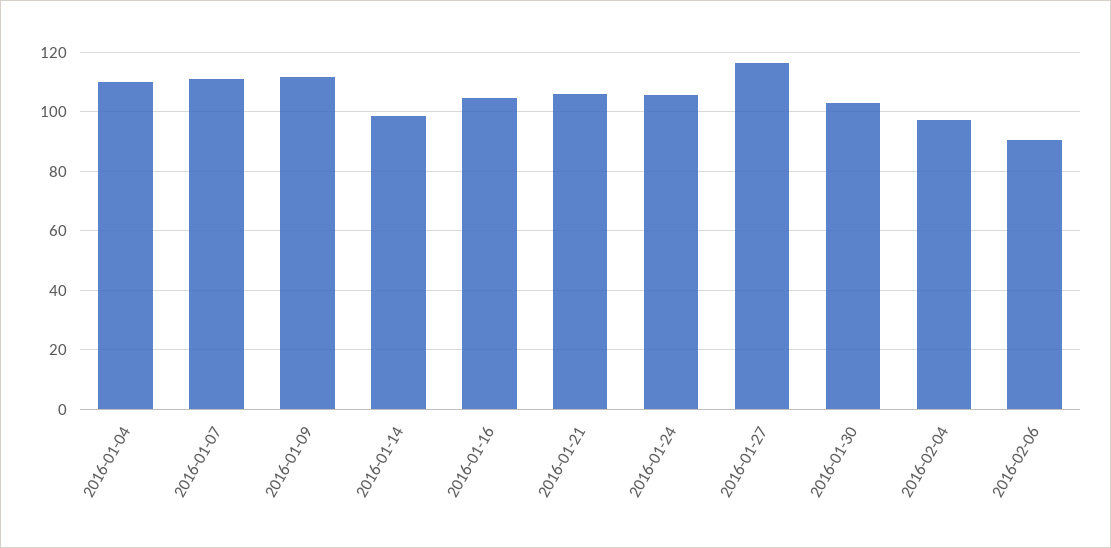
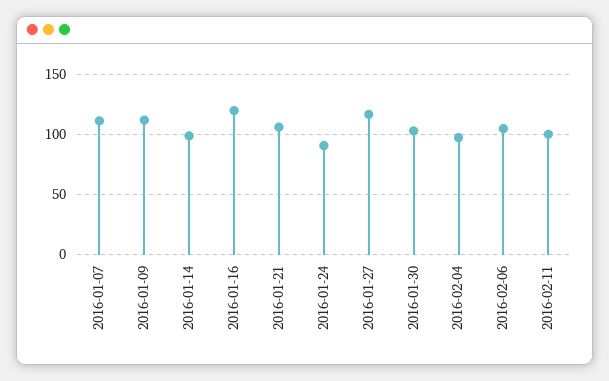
2016-01-04: 110 -> none
2016-01-16: 105 -> 120
2016-01-24: 105 -> 90
2016-02-06: 90 -> 105
2016-02-11: none -> 100

